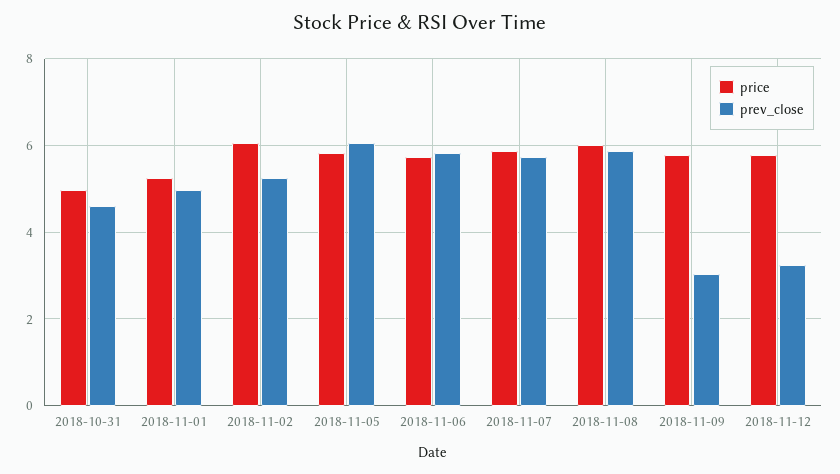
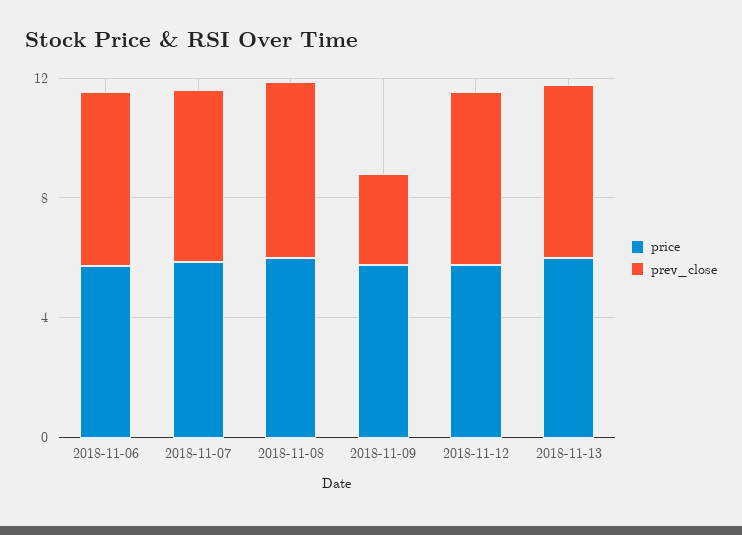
price, 2018-10-31: 5 -> none
prev_close, 2018-10-31: 4.6 -> none
price, 2018-11-01: 5.2 -> none
prev_close, 2018-11-01: 5 -> none
price, 2018-11-02: 6 -> none
prev_close, 2018-11-02: 5.2 -> none
price, 2018-11-05: 5.8 -> none
prev_close, 2018-11-05: 6 -> none
prev_close, 2018-11-12: 3.2 -> 6
price, 2018-11-13: none -> 6
prev_close, 2018-11-13: none -> 6

